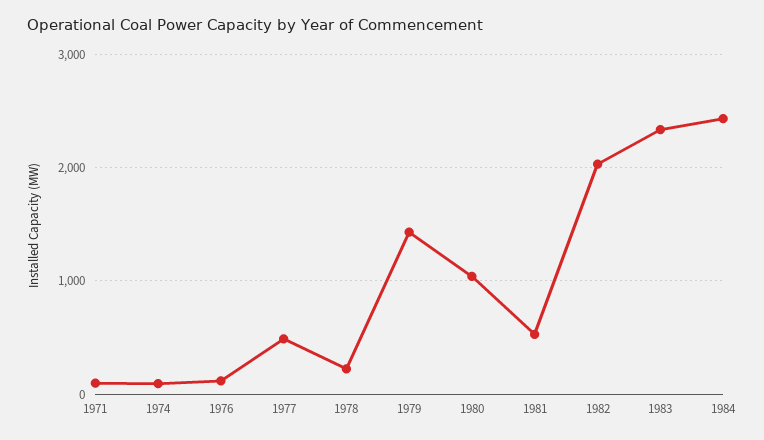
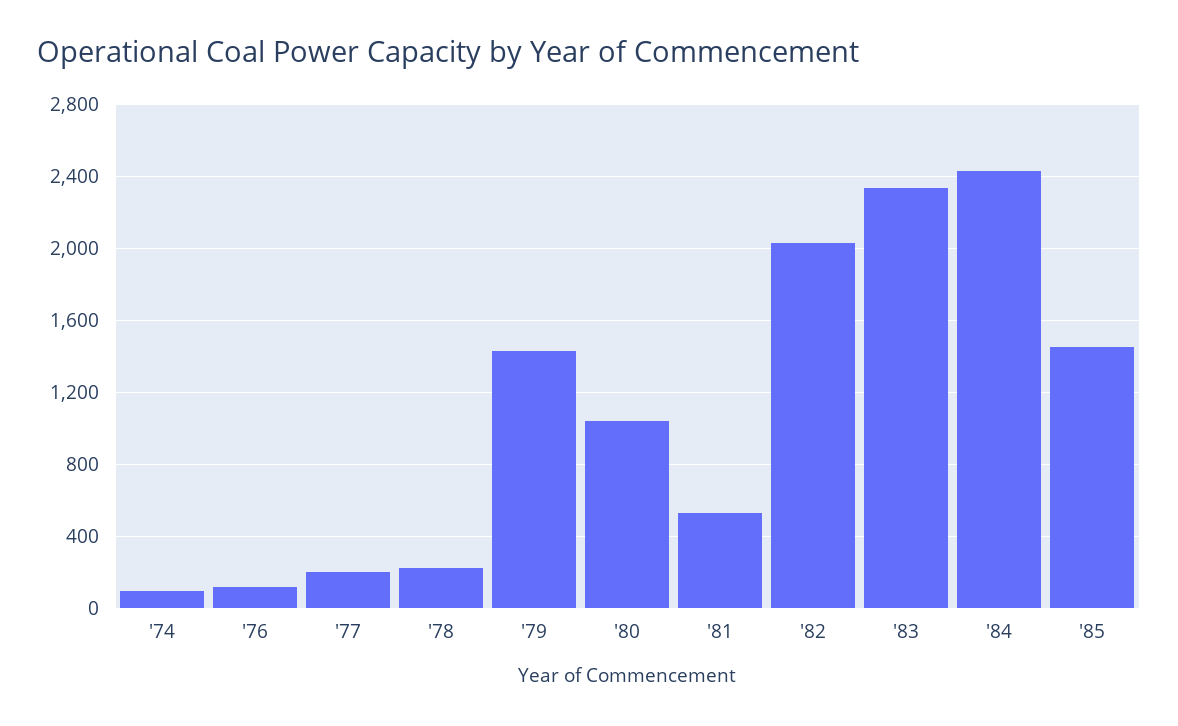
1971: 100 -> none
1977: 500 -> 200
'85: none -> 1450

